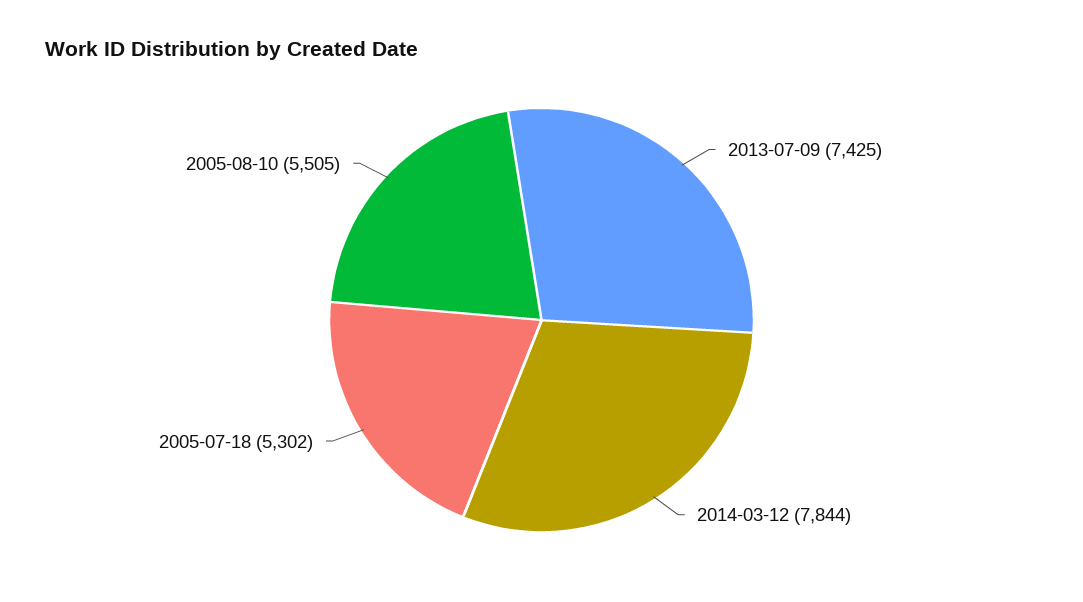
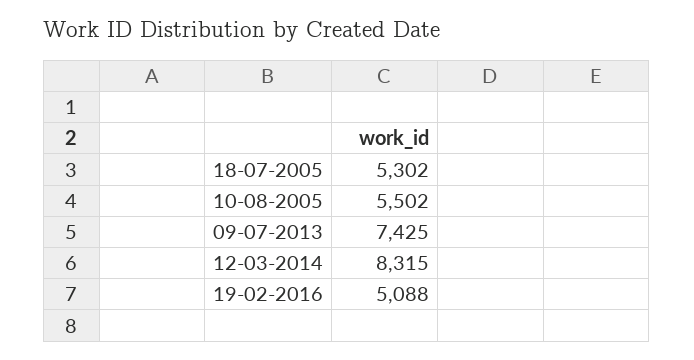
2014-03-12: 7844 -> 8315
2005-08-10: 5505 -> 5502
19-02-2016: none -> 5088

